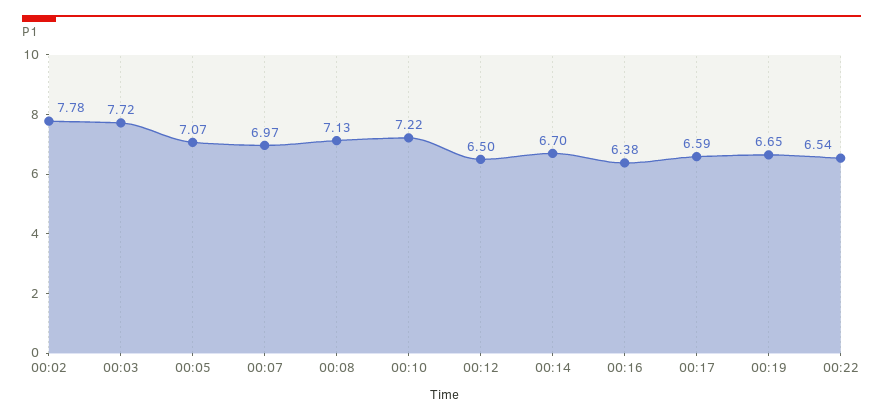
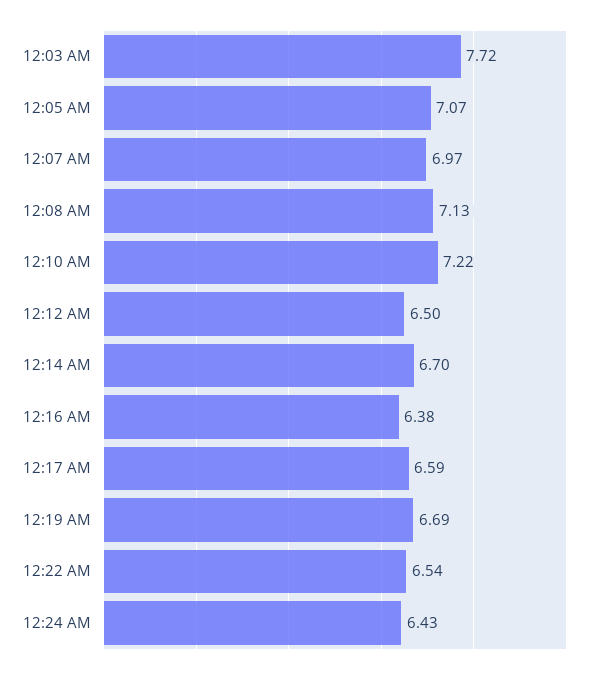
00:02: 7.78 -> none
00:19: 6.65 -> 6.69
12:24 AM: none -> 6.43

